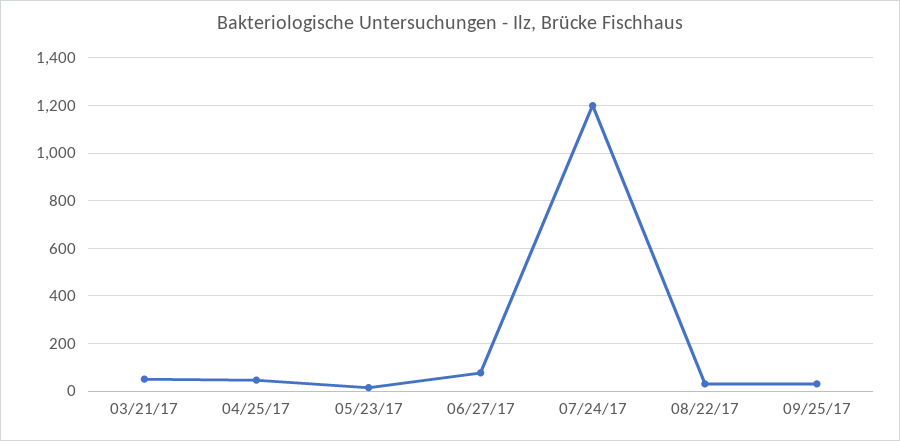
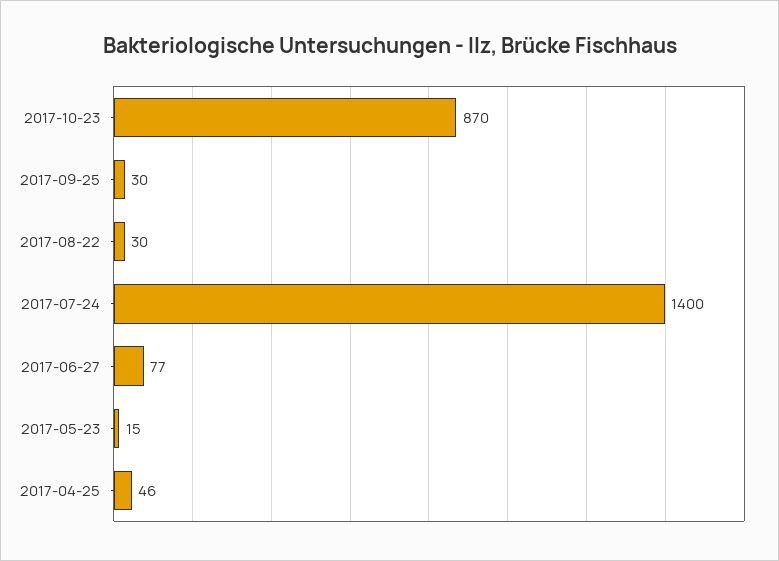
03/21/17: 50 -> none
07/24/17: 1200 -> 1400
2017-10-23: none -> 870

